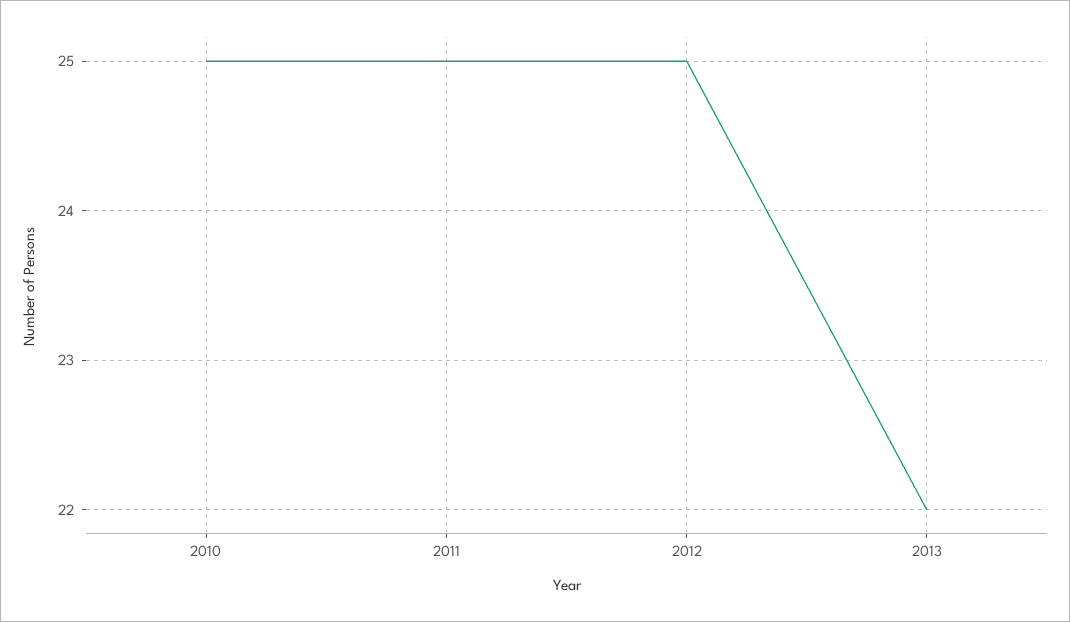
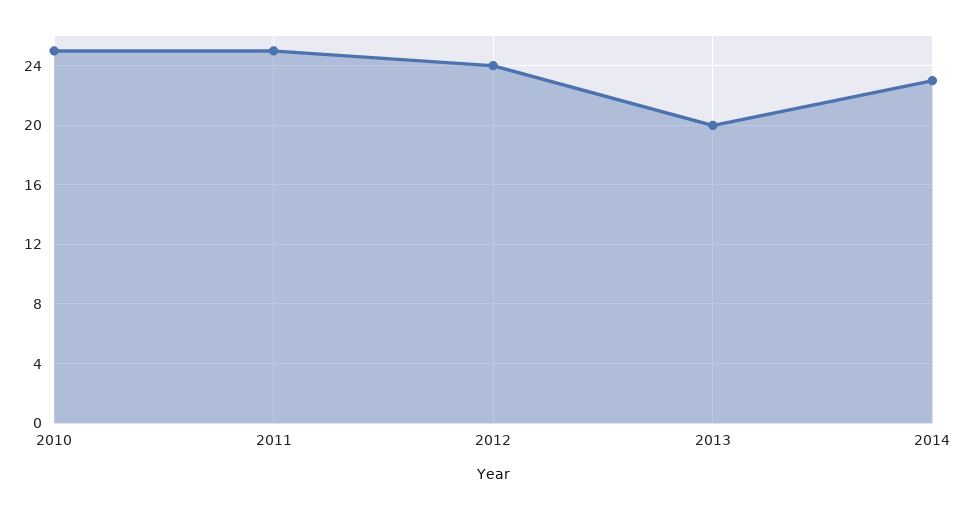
2012: 25 -> 24
2013: 22 -> 20
2014: none -> 23

